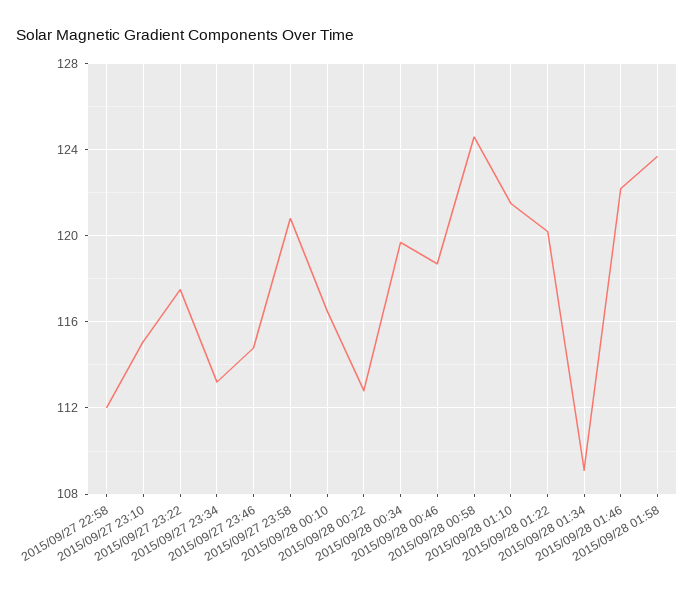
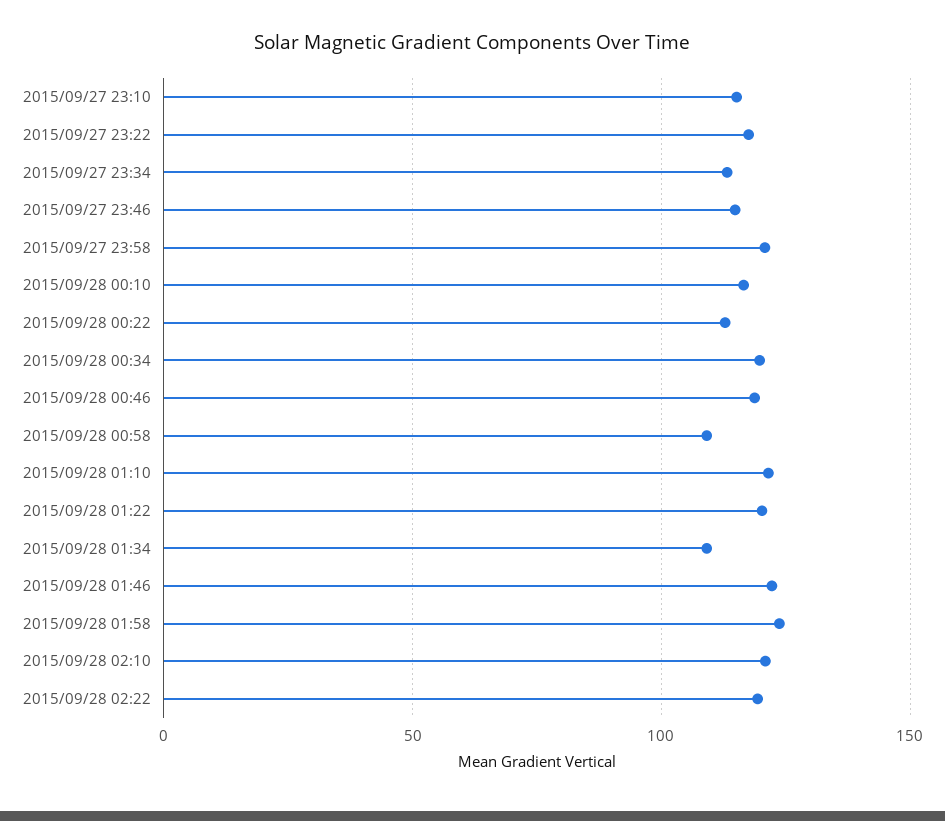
2015/09/27 22:58: 112 -> none
2015/09/28 00:58: 124.5 -> 110
2015/09/28 02:10: none -> 120
2015/09/28 02:22: none -> 120

